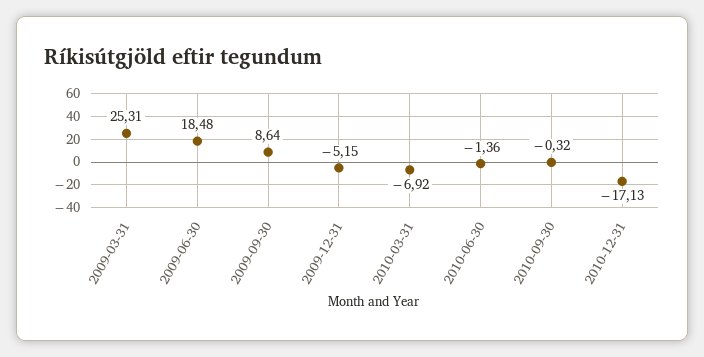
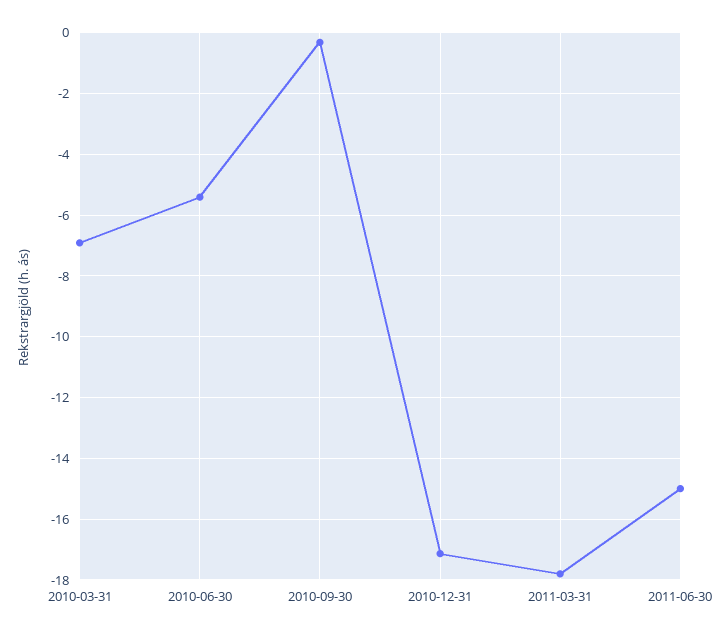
2009-03-31: 25.31 -> none
2009-06-30: 18.48 -> none
2009-09-30: 8.64 -> none
2009-12-31: -5.15 -> none
2010-06-30: -1.36 -> -5.4
2011-03-31: none -> -17.8
2011-06-30: none -> -15

